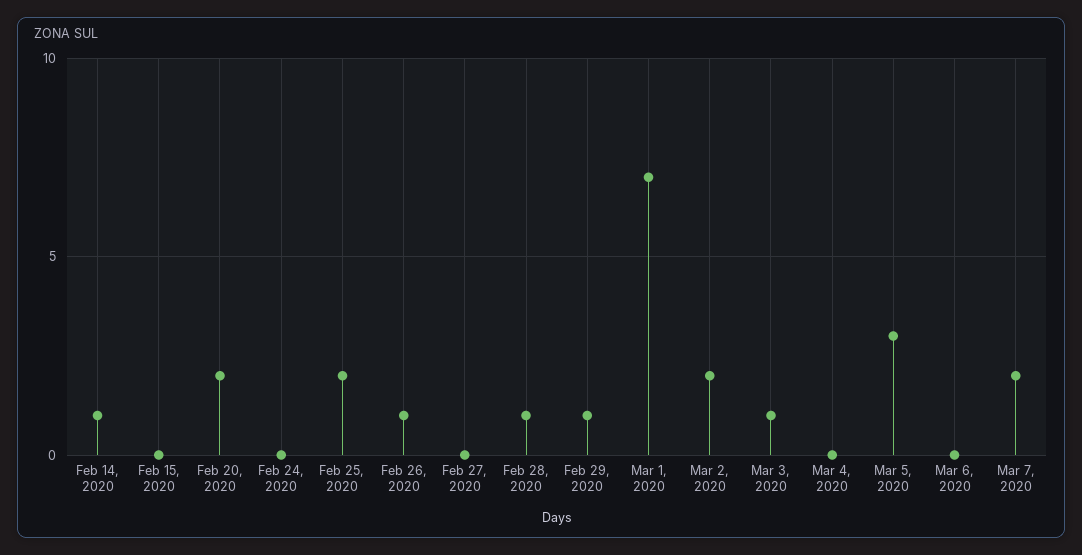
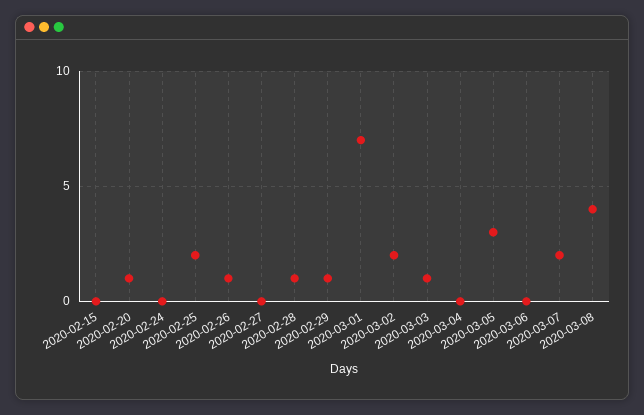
Feb 14, 2020: 1 -> none
Feb 20, 2020: 2 -> 1
2020-03-08: none -> 4

